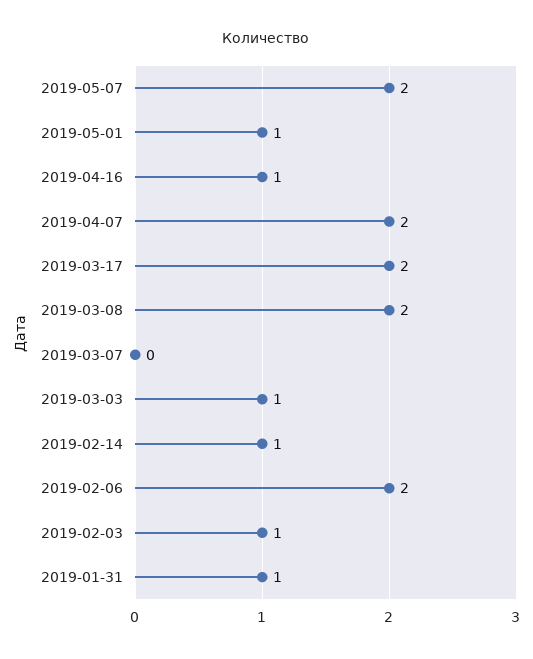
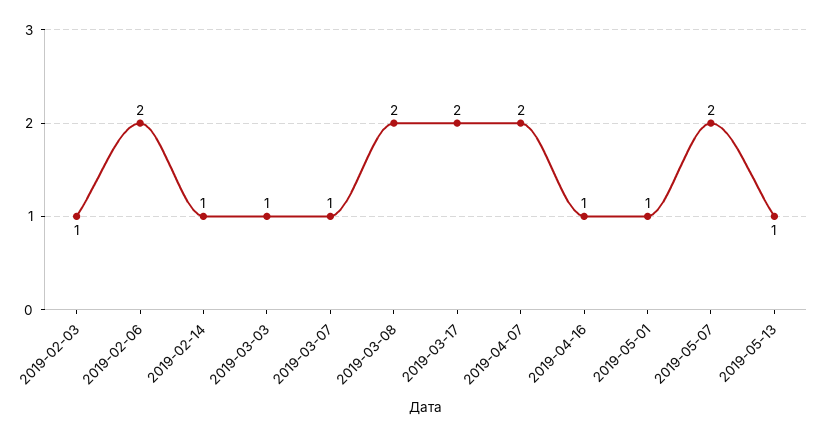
2019-03-07: 0 -> 1
2019-01-31: 1 -> none
2019-05-13: none -> 1

